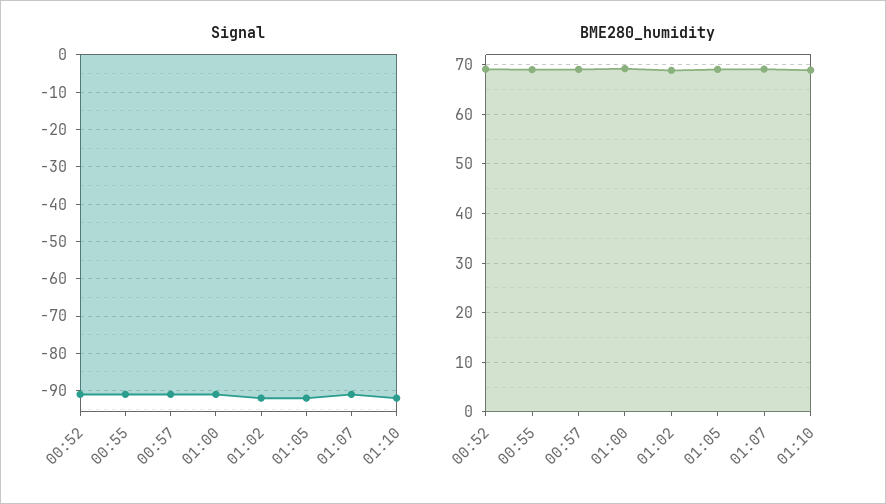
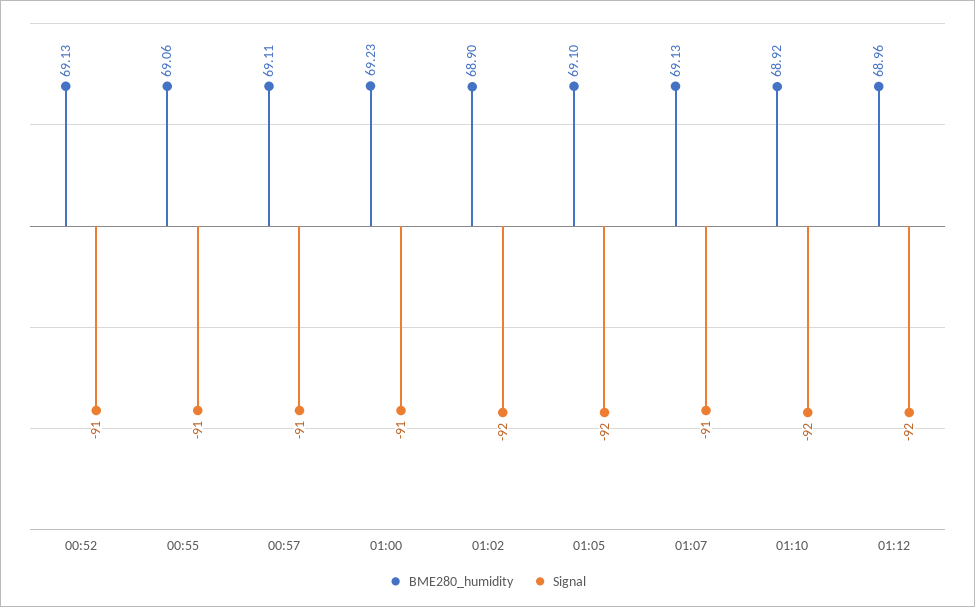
BME280_humidity, 01:12: none -> 68.96
Signal, 01:12: none -> -92

